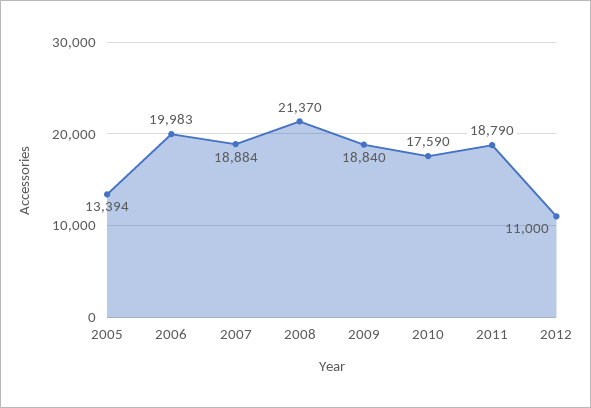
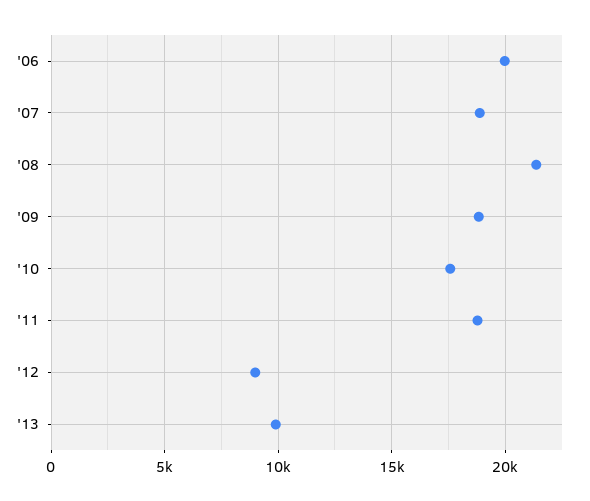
2005: 13394 -> none
2012: 11000 -> 9000
'13: none -> 10000

